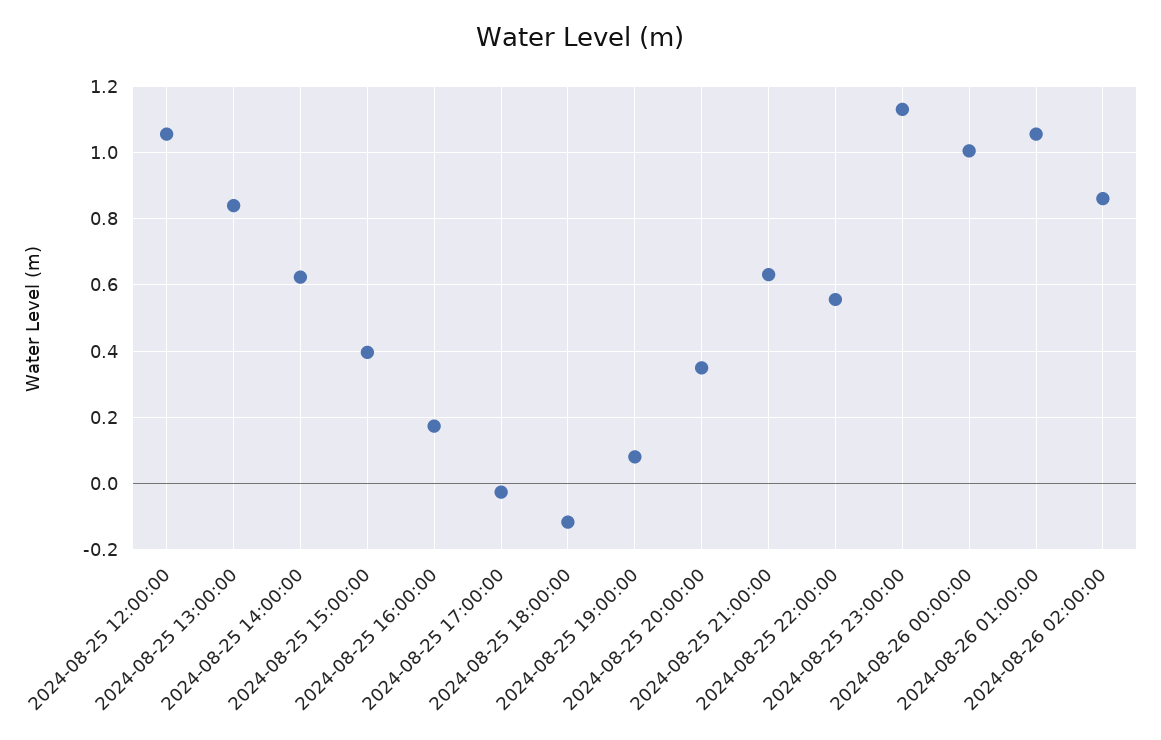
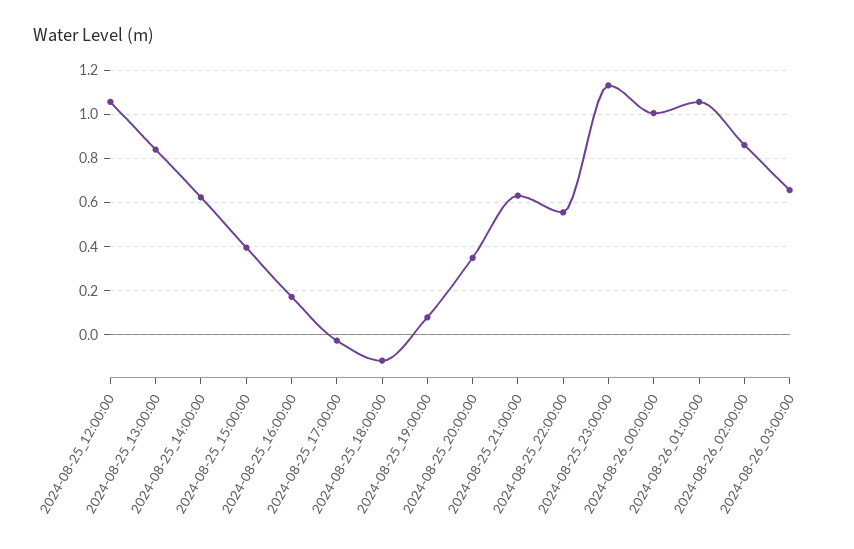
2024-08-26_03:00:00: none -> 0.65

